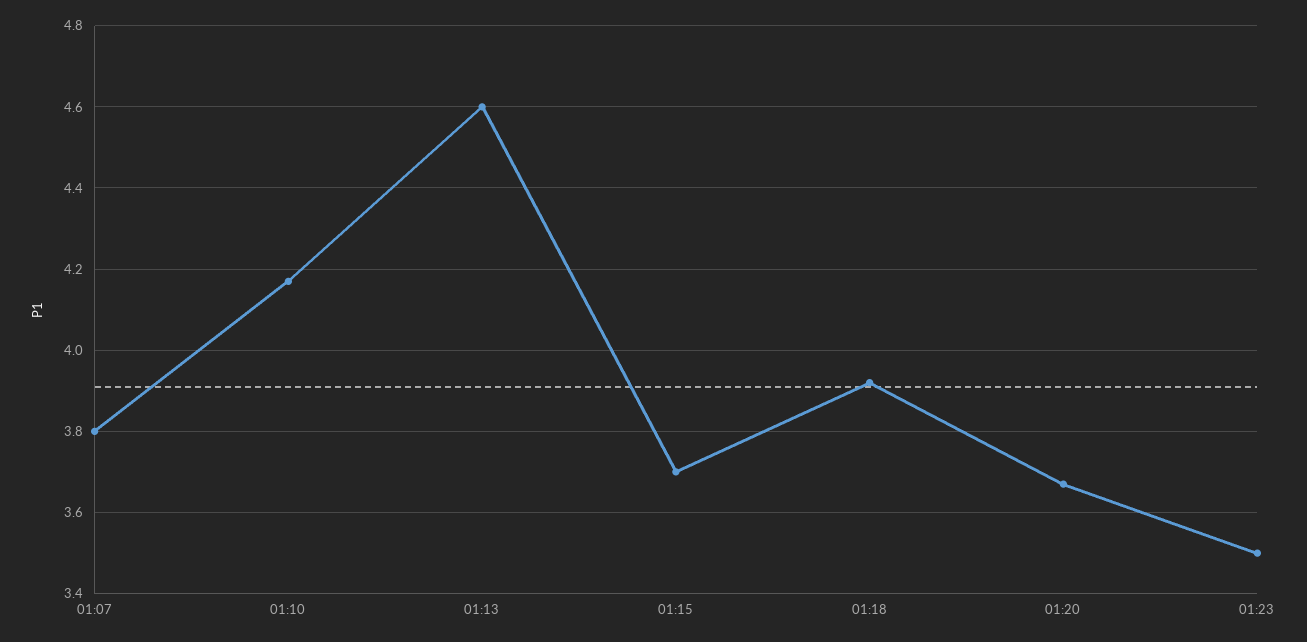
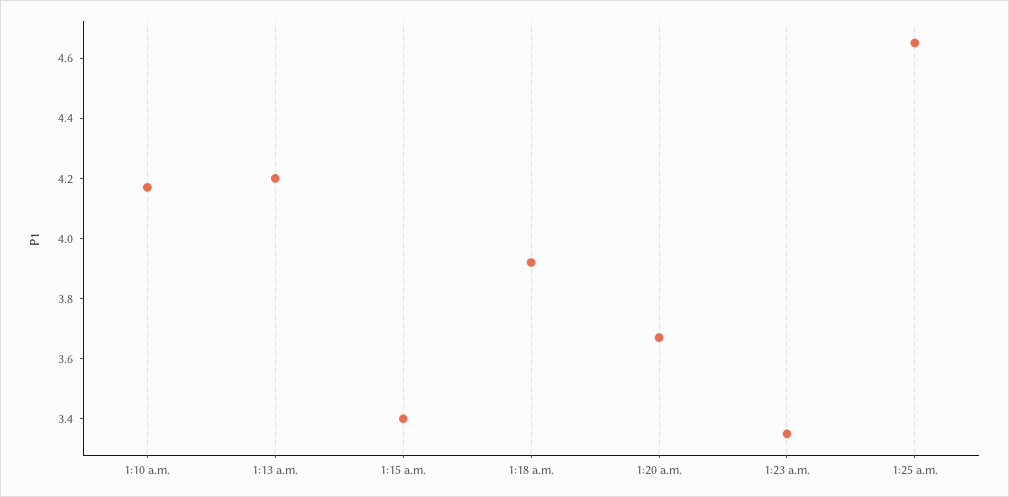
01:07: 3.8 -> none
01:13: 4.6 -> 4.2
01:15: 3.7 -> 3.4
01:23: 3.5 -> 3.35
1:25 a.m.: none -> 4.65

